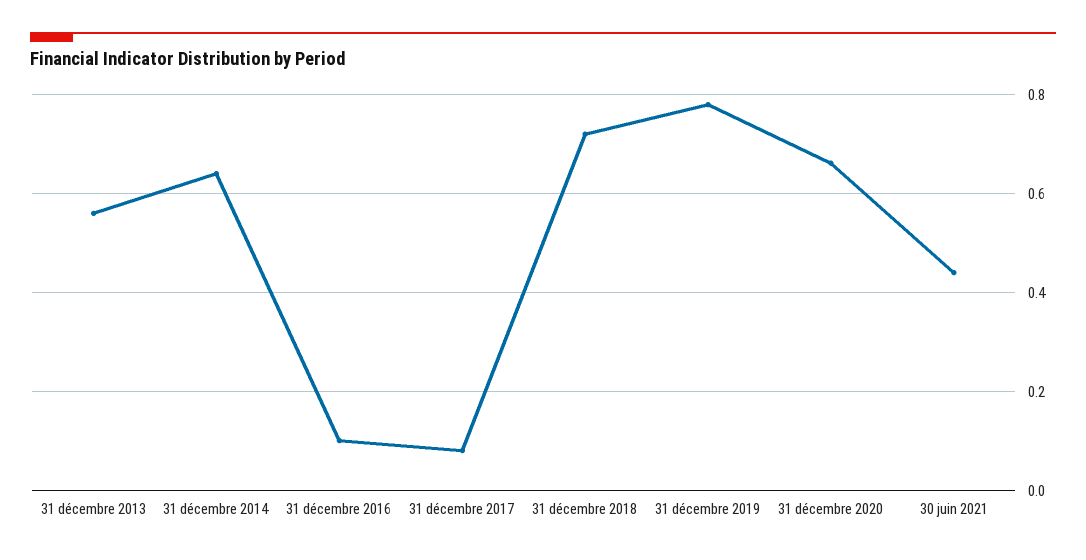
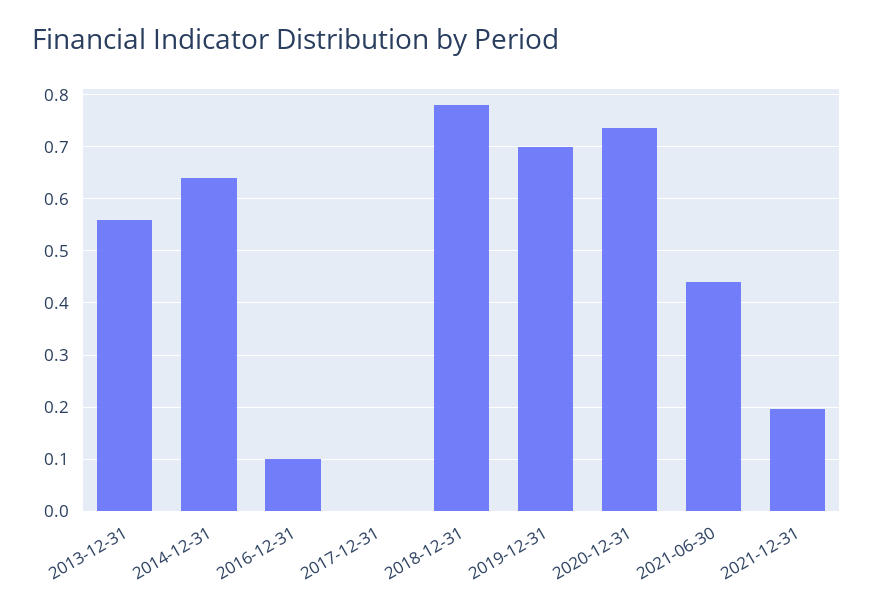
31 décembre 2017: 0.08 -> 0
31 décembre 2018: 0.72 -> 0.78
31 décembre 2019: 0.78 -> 0.7
31 décembre 2020: 0.66 -> 0.74
2021-12-31: none -> 0.2

